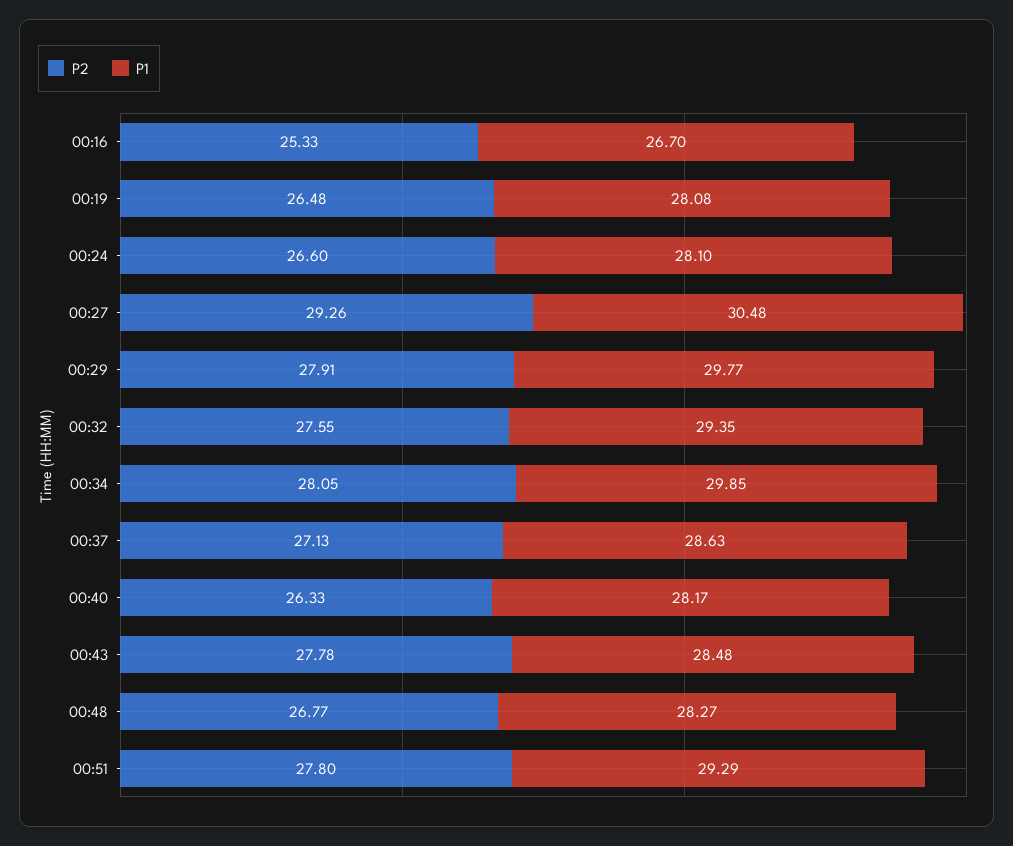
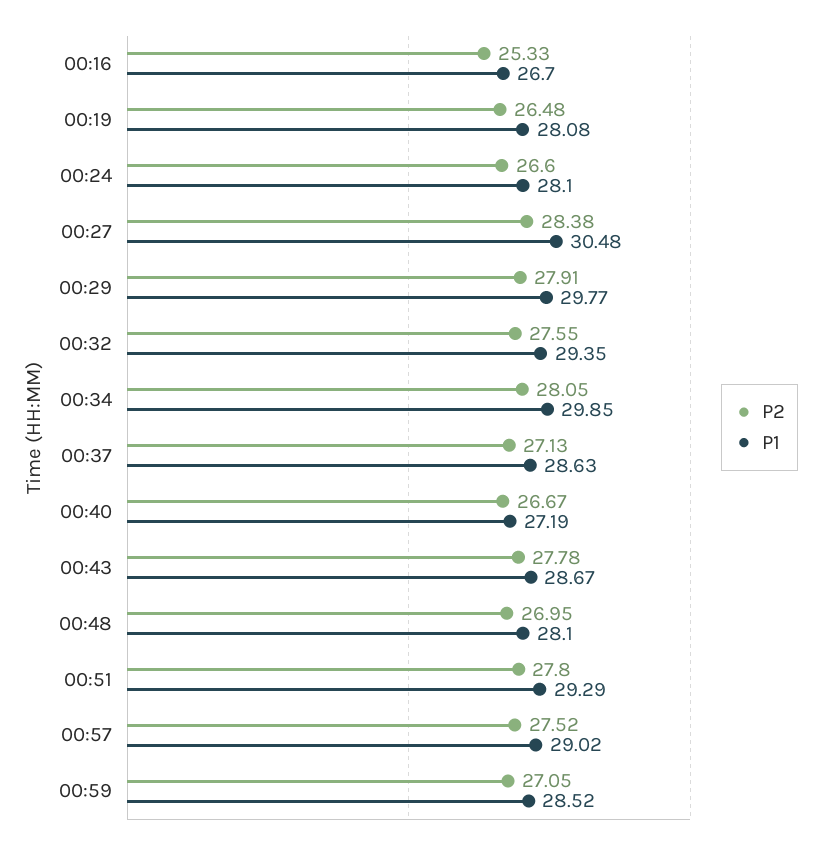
P2, 00:27: 29.26 -> 28.38
P2, 00:40: 26.33 -> 26.67
P1, 00:40: 28.17 -> 27.19
P1, 00:43: 28.48 -> 28.67
P2, 00:48: 26.77 -> 26.95
P1, 00:48: 28.27 -> 28.1
P2, 00:57: none -> 27.52
P1, 00:57: none -> 29.02
P2, 00:59: none -> 27.05
P1, 00:59: none -> 28.52

